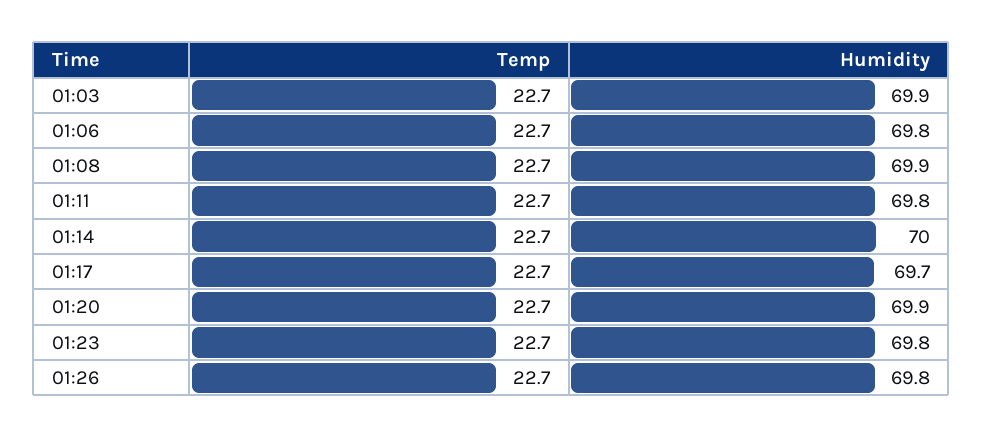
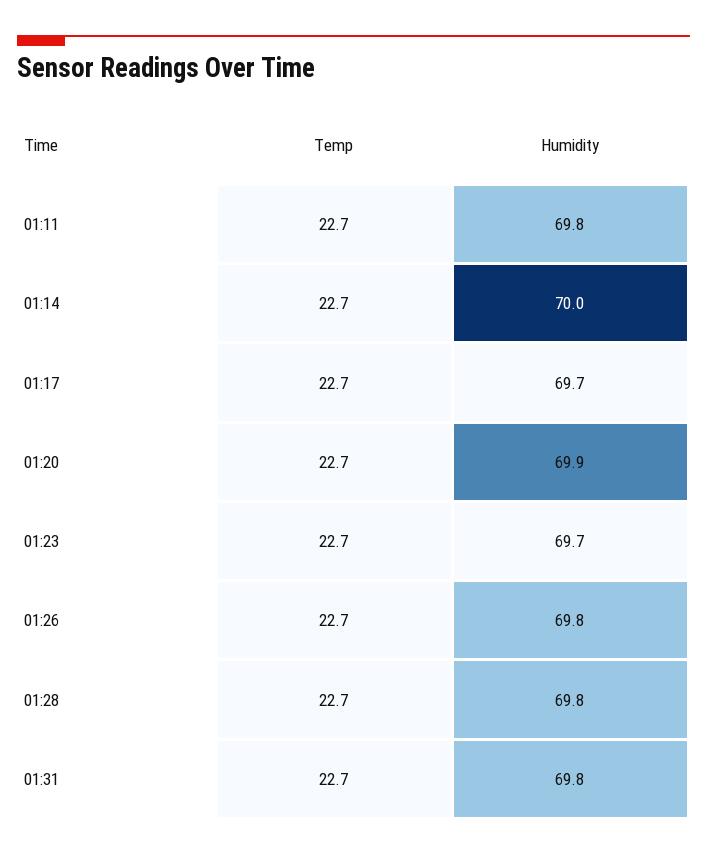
Temp, 01:03: 22.7 -> none
Humidity, 01:03: 69.9 -> none
Temp, 01:06: 22.7 -> none
Humidity, 01:06: 69.8 -> none
Temp, 01:08: 22.7 -> none
Humidity, 01:08: 69.9 -> none
Humidity, 01:23: 69.8 -> 69.7
Temp, 01:28: none -> 22.7
Humidity, 01:28: none -> 69.8
Temp, 01:31: none -> 22.7
Humidity, 01:31: none -> 69.8

